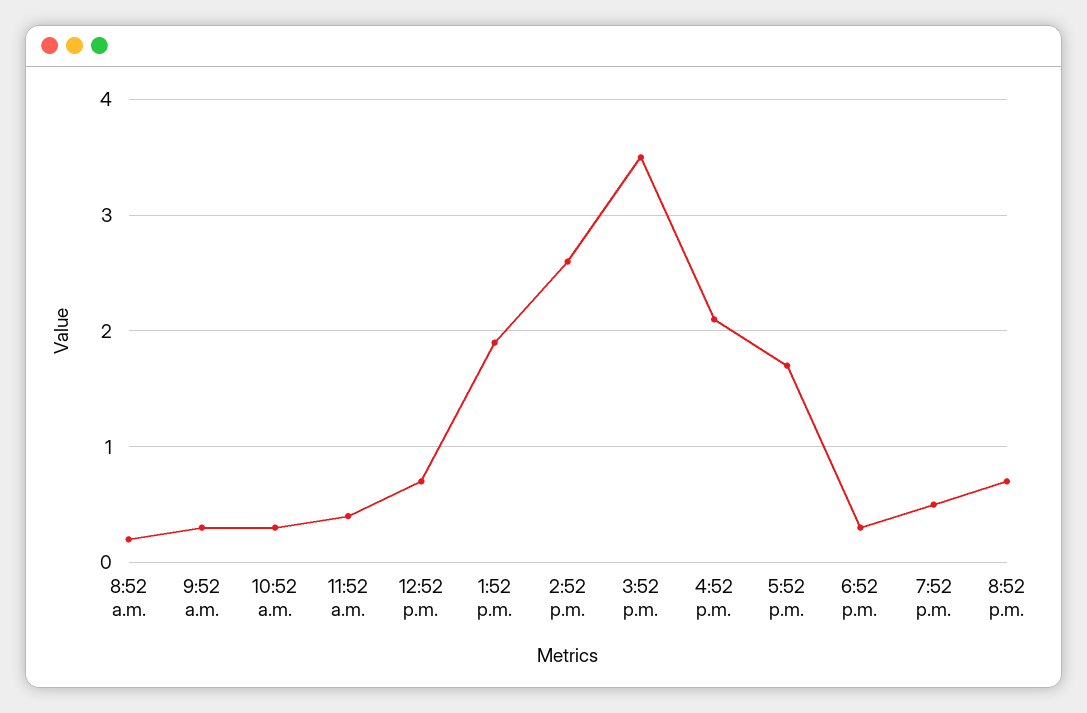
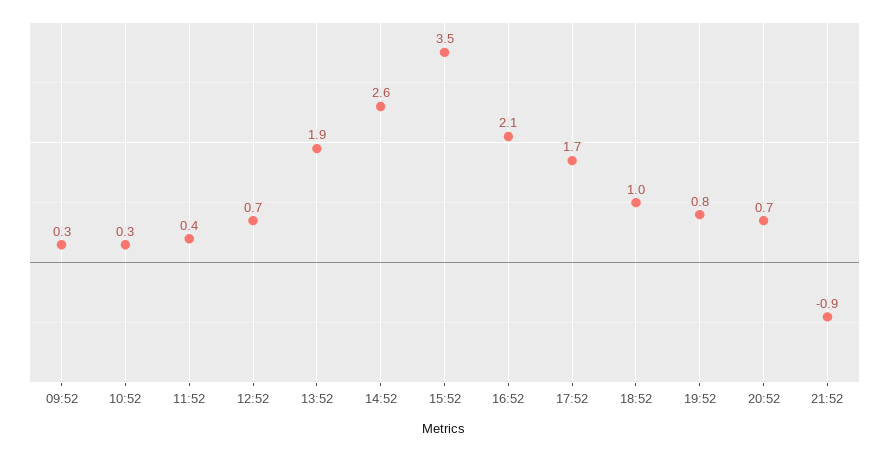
8:52 a.m.: 0.2 -> none
6:52 p.m.: 0.3 -> 1
7:52 p.m.: 0.5 -> 0.8
21:52: none -> -0.9

